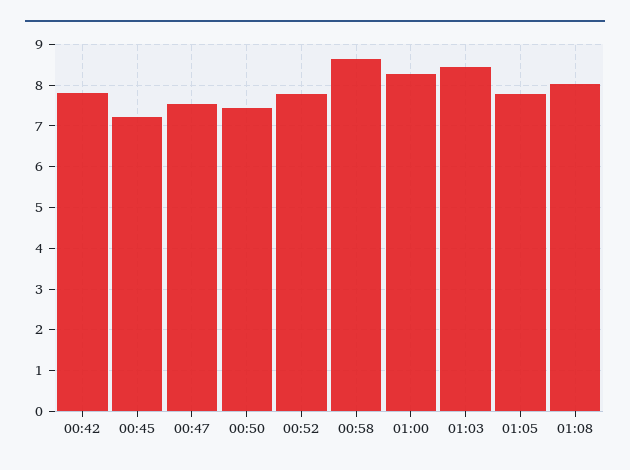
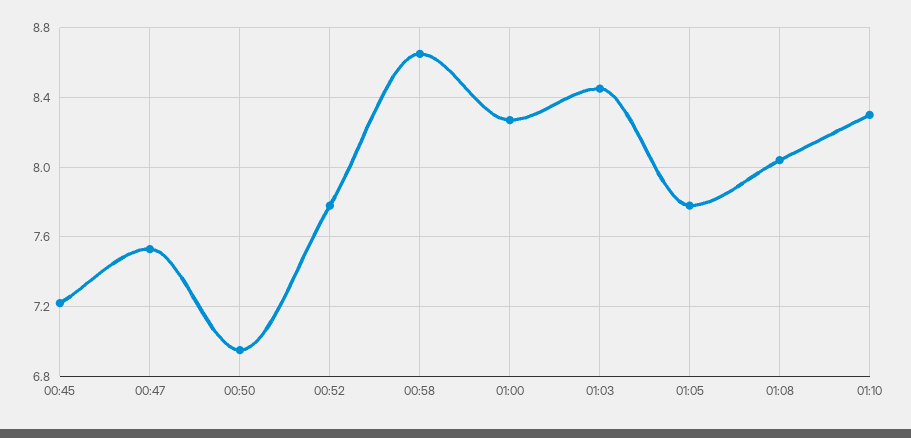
00:42: 7.8 -> none
00:50: 7.4 -> 6.95
01:10: none -> 8.3

